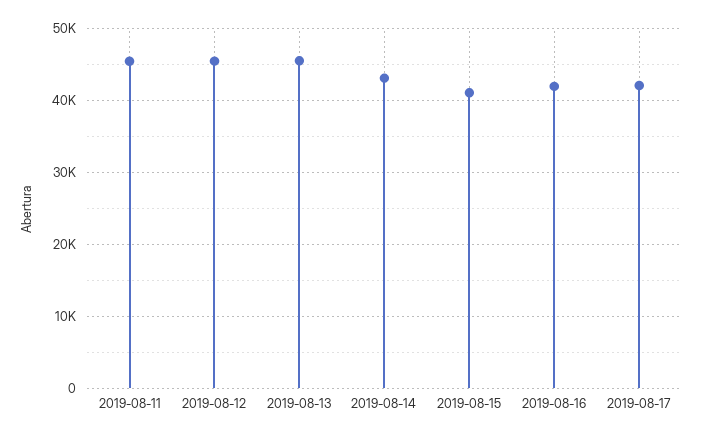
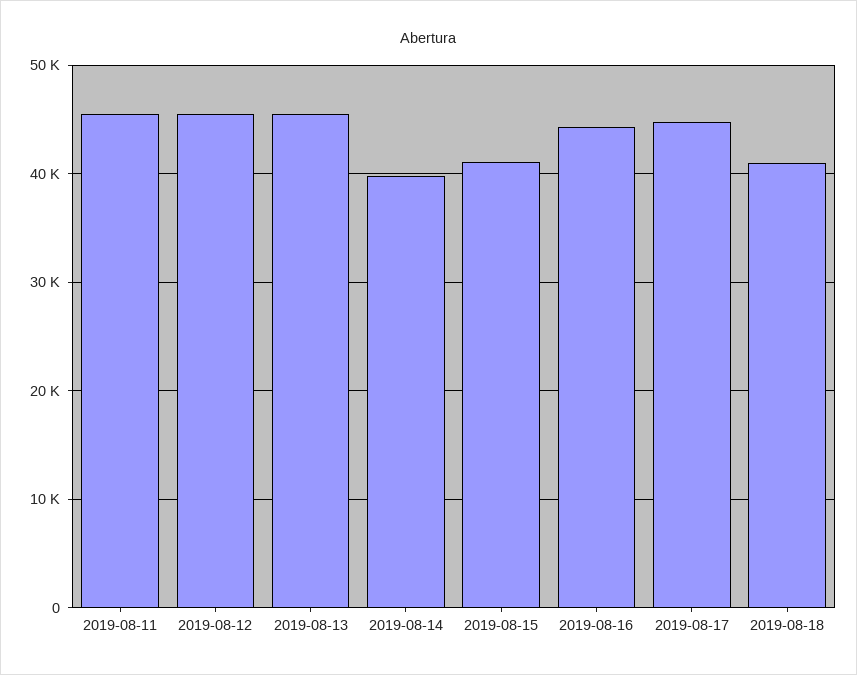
2019-08-14: 43000 -> 40000
2019-08-16: 42000 -> 44000
2019-08-17: 42000 -> 45000
2019-08-18: none -> 41000

